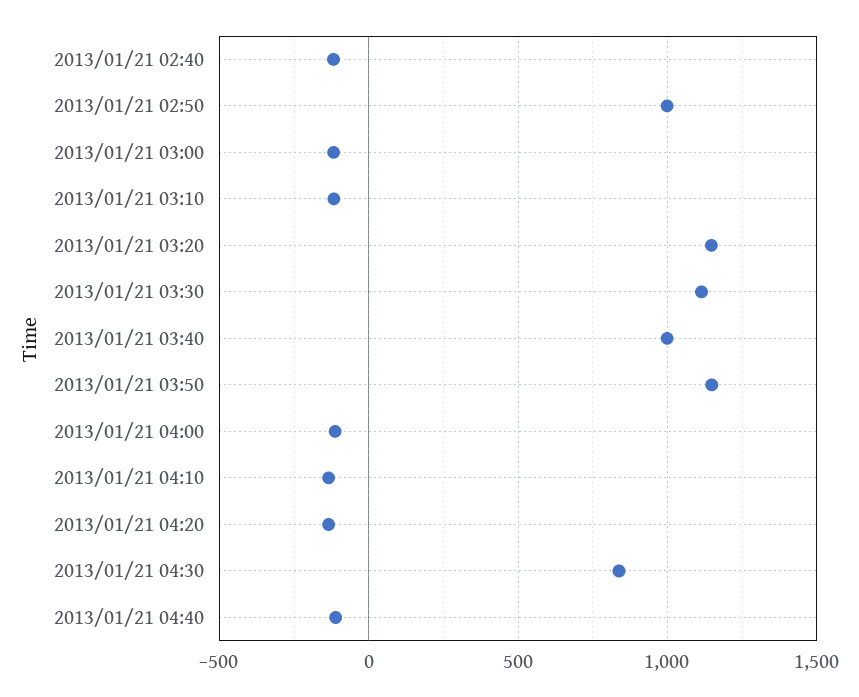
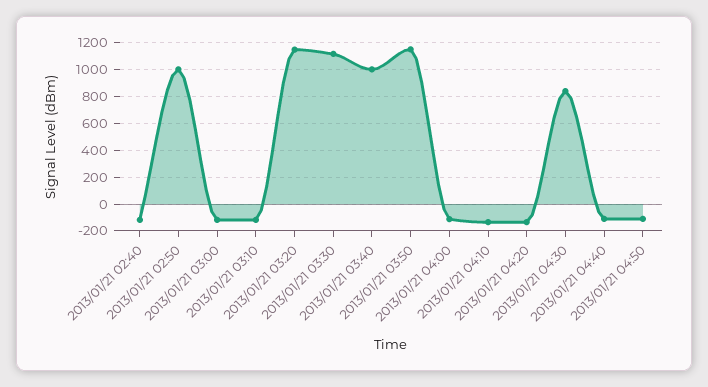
2013/01/21 04:50: none -> -100

